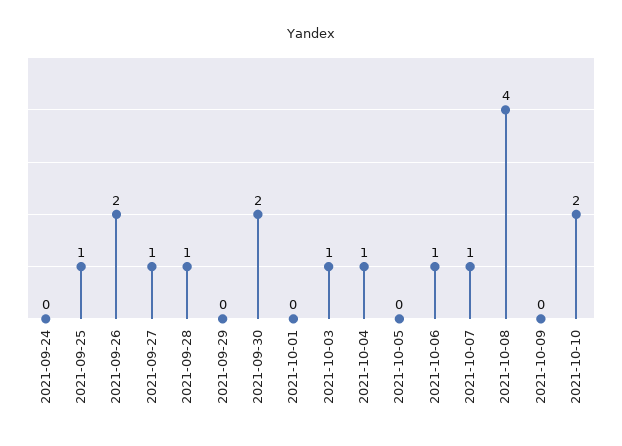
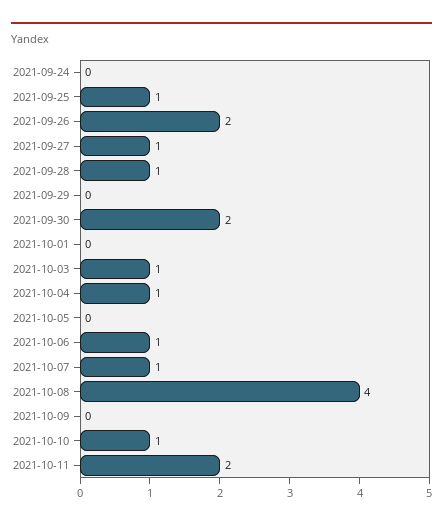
2021-10-10: 2 -> 1
2021-10-11: none -> 2

